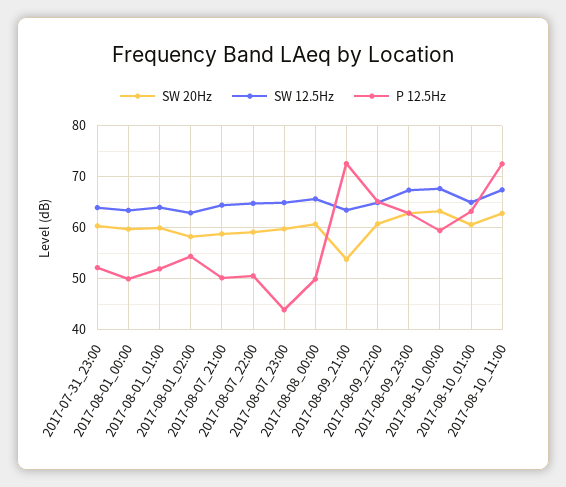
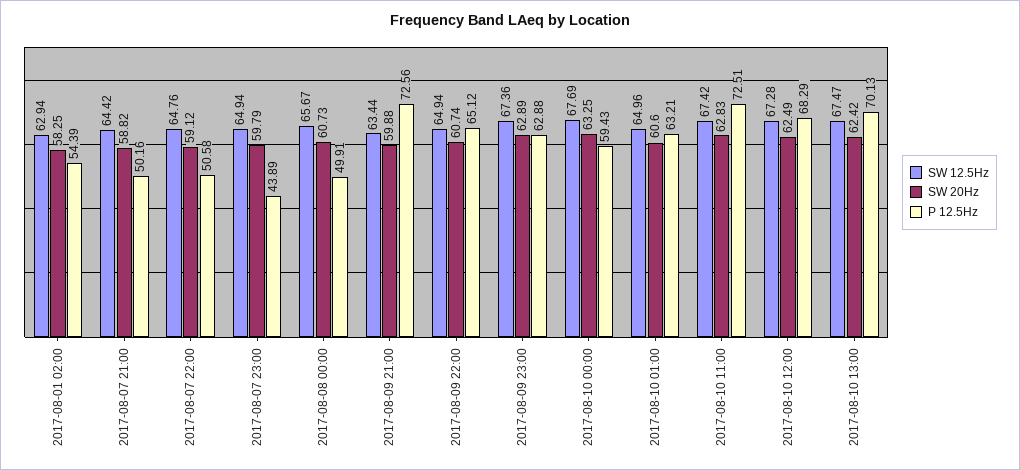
SW 20Hz, 2017-07-31_23:00: 60 -> none
SW 12.5Hz, 2017-07-31_23:00: 64 -> none
P 12.5Hz, 2017-07-31_23:00: 52 -> none
SW 20Hz, 2017-08-01_00:00: 60 -> none
SW 12.5Hz, 2017-08-01_00:00: 64 -> none
P 12.5Hz, 2017-08-01_00:00: 50 -> none
SW 20Hz, 2017-08-01_01:00: 60 -> none
SW 12.5Hz, 2017-08-01_01:00: 64 -> none
P 12.5Hz, 2017-08-01_01:00: 52 -> none
SW 20Hz, 2017-08-09_21:00: 54 -> 59.88
SW 12.5Hz, 2017-08-10 12:00: none -> 67.28
SW 20Hz, 2017-08-10 12:00: none -> 62.49
P 12.5Hz, 2017-08-10 12:00: none -> 68.29
SW 12.5Hz, 2017-08-10 13:00: none -> 67.47
SW 20Hz, 2017-08-10 13:00: none -> 62.42
P 12.5Hz, 2017-08-10 13:00: none -> 70.13

